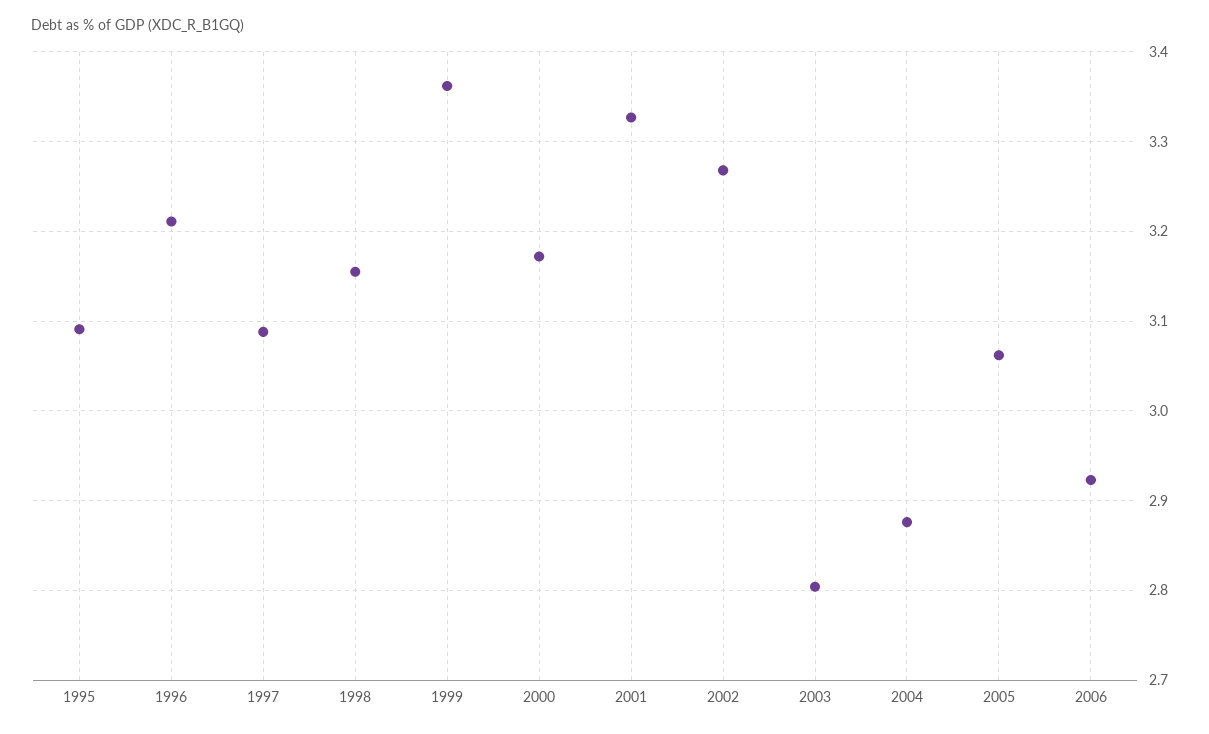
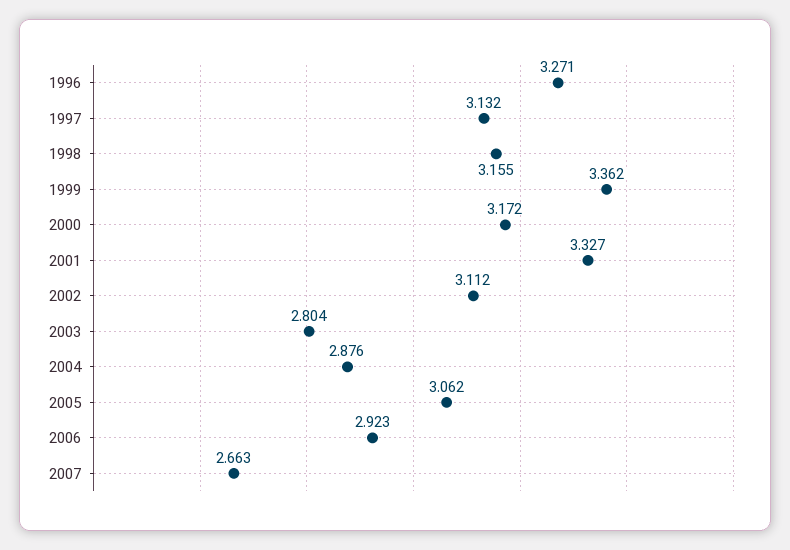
1995: 3.09 -> none
1996: 3.21 -> 3.271
1997: 3.09 -> 3.132
2002: 3.27 -> 3.112
2007: none -> 2.663

